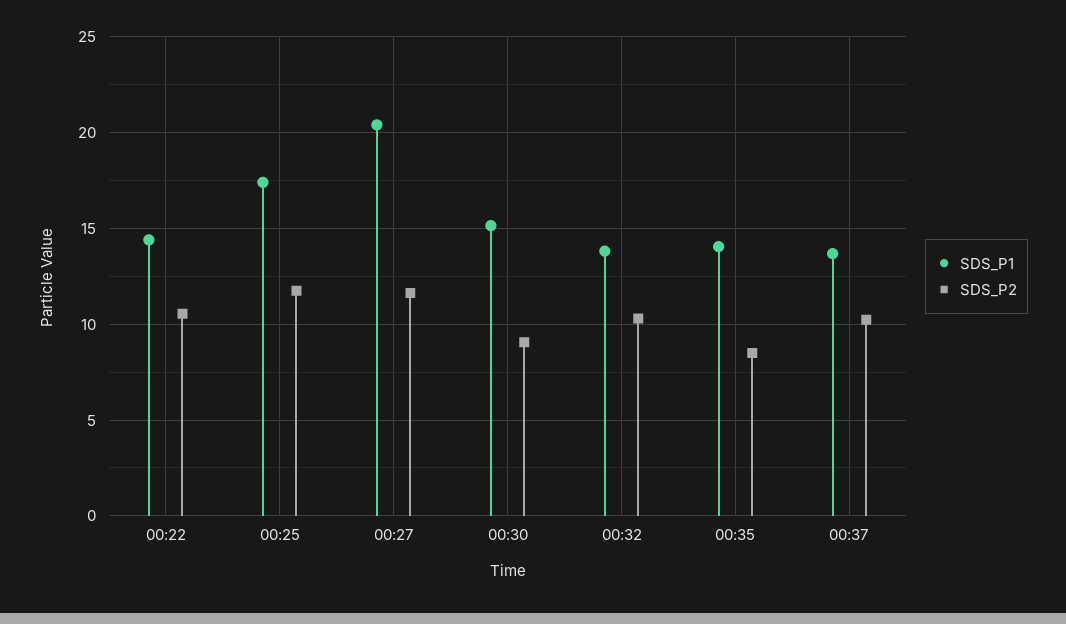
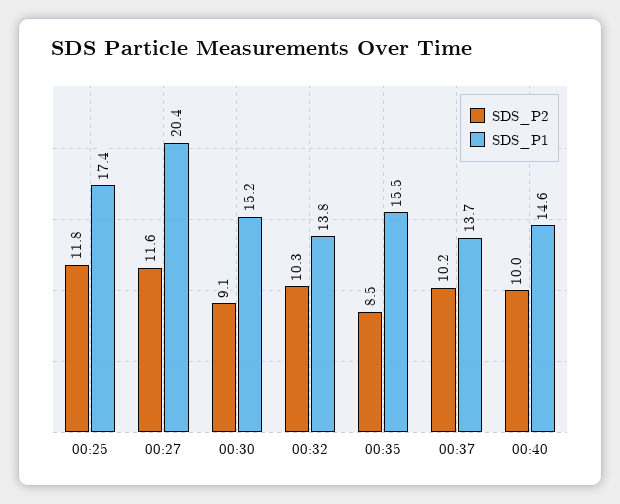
SDS_P1, 00:22: 14.5 -> none
SDS_P2, 00:22: 10.5 -> none
SDS_P1, 00:35: 14 -> 15.5
SDS_P2, 00:40: none -> 10
SDS_P1, 00:40: none -> 14.6

